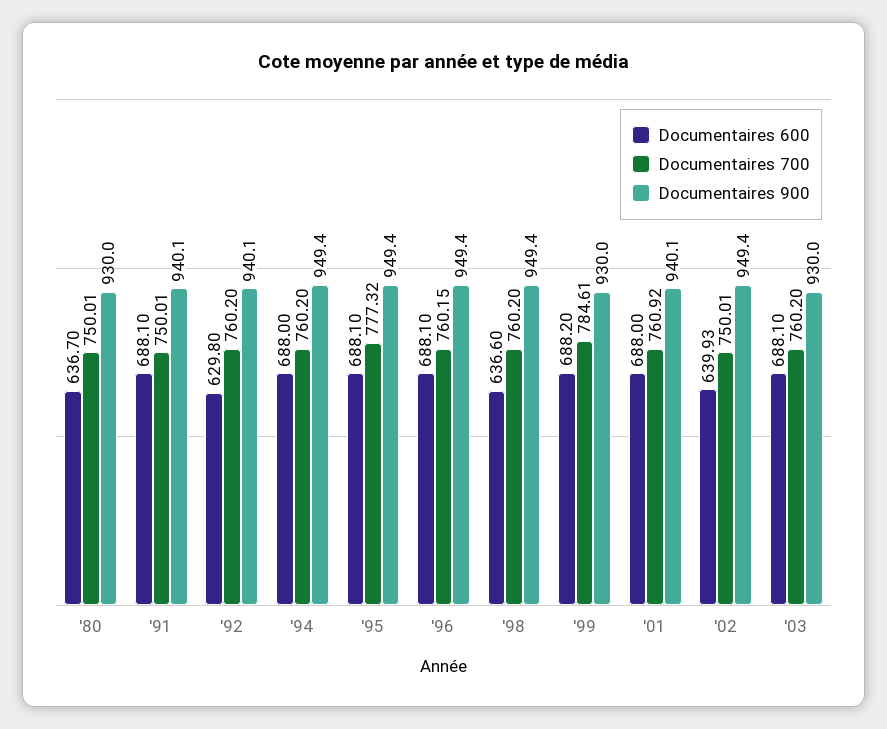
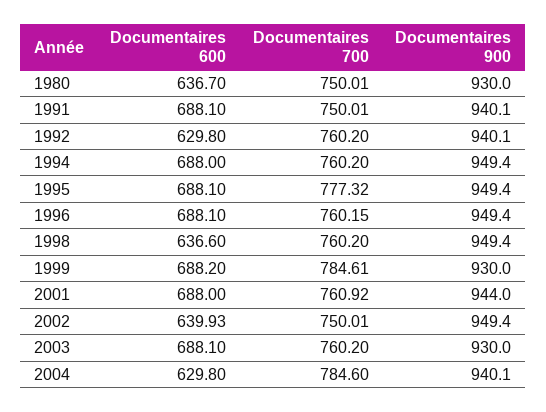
Documentaires 900, '01: 940.1 -> 944
Documentaires 600, 2004: none -> 629.8
Documentaires 700, 2004: none -> 784.6
Documentaires 900, 2004: none -> 940.1

